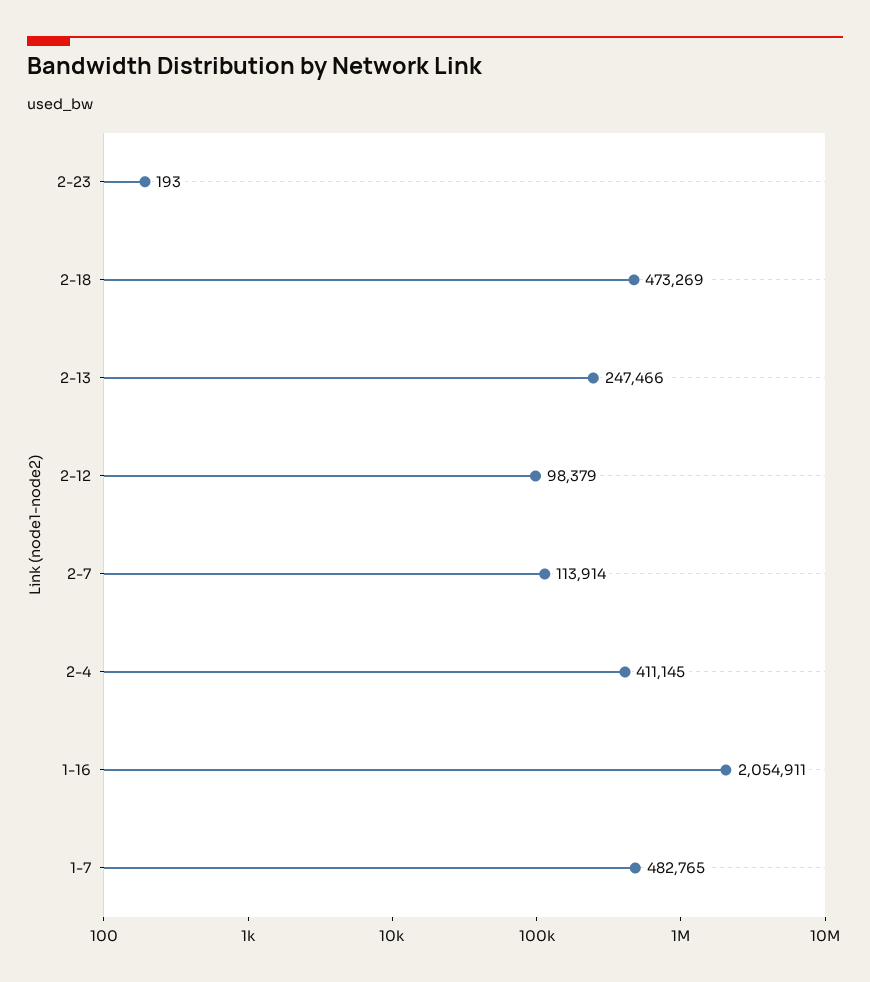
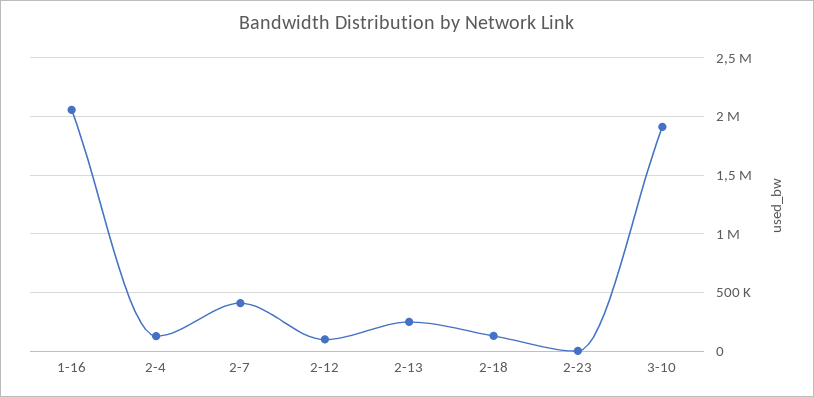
2-18: 473269 -> 100000
2-7: 113914 -> 400000
2-4: 411145 -> 100000
1-7: 482765 -> none
3-10: none -> 1900000

